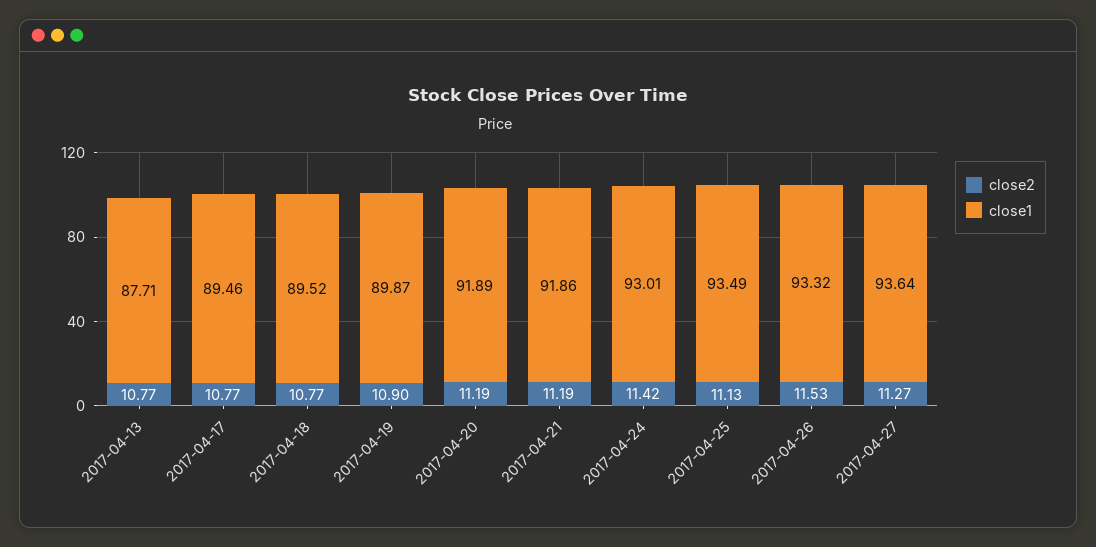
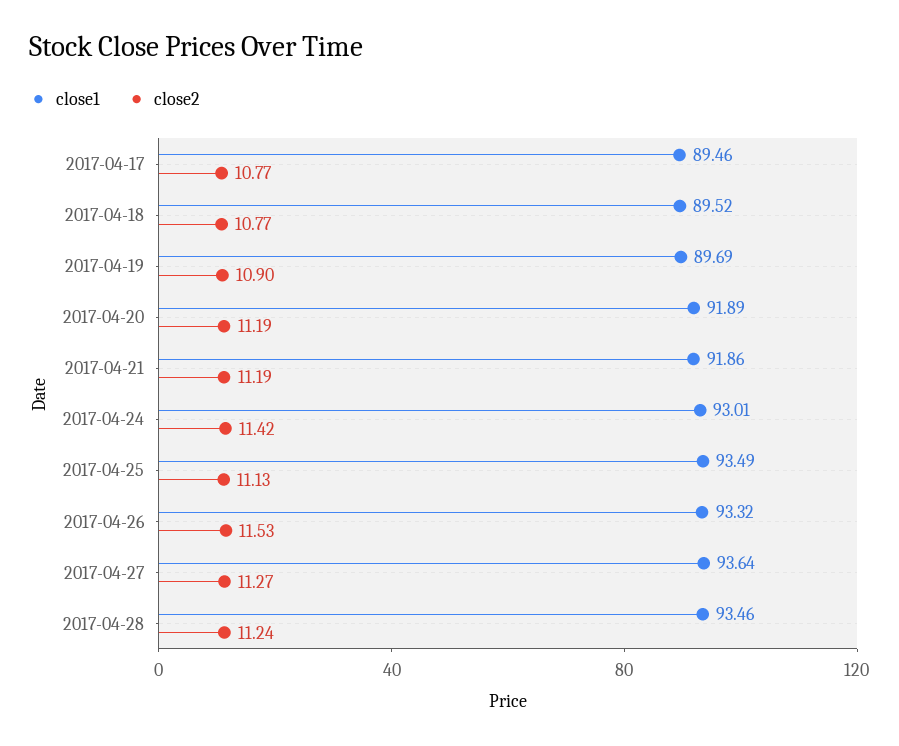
close2, 2017-04-13: 10.77 -> none
close1, 2017-04-13: 87.71 -> none
close1, 2017-04-19: 89.87 -> 89.69
close1, 2017-04-28: none -> 93.46
close2, 2017-04-28: none -> 11.24

